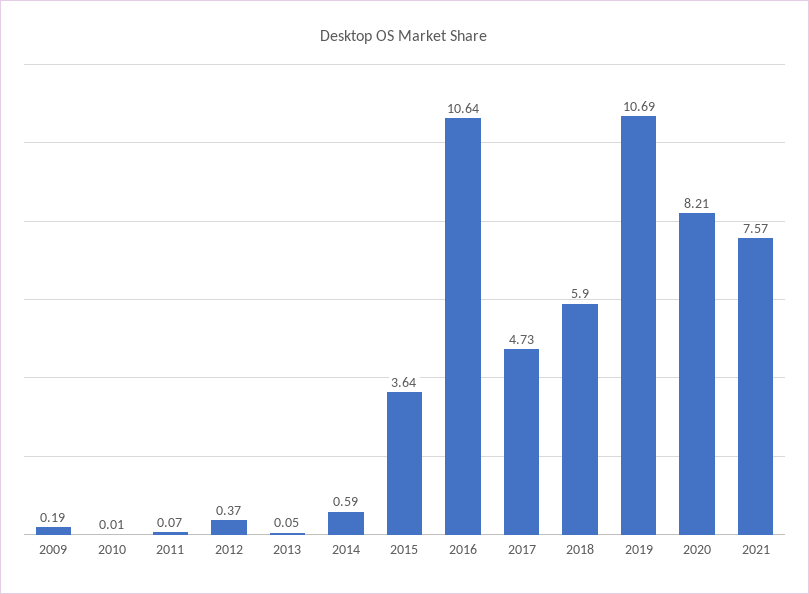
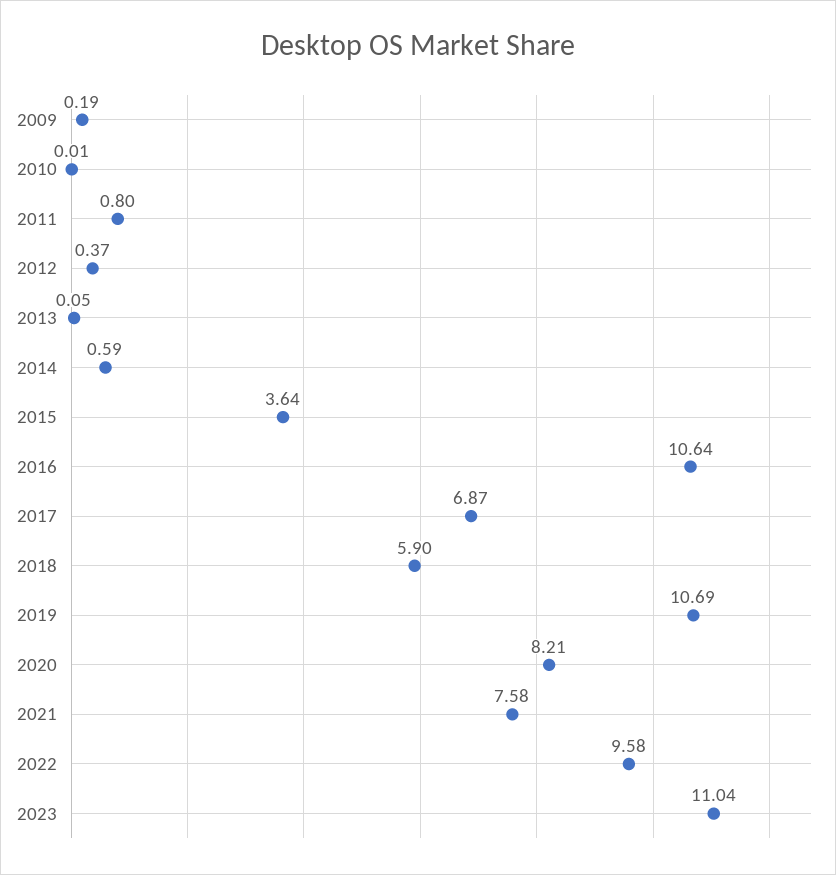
2011: 0.07 -> 0.8
2017: 4.73 -> 6.87
2021: 7.57 -> 7.58
2022: none -> 9.58
2023: none -> 11.04

